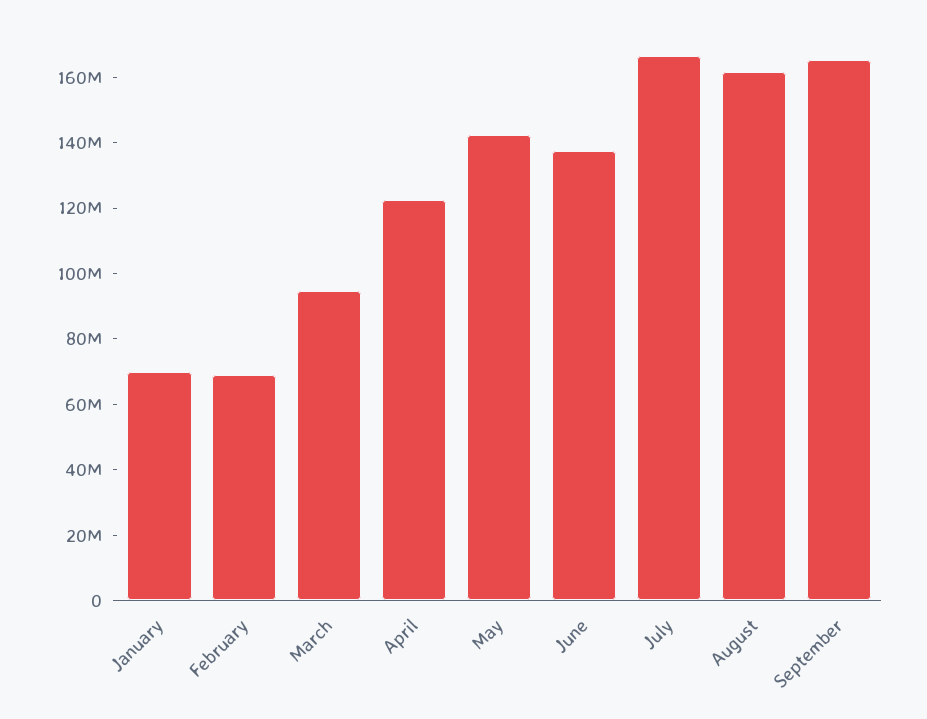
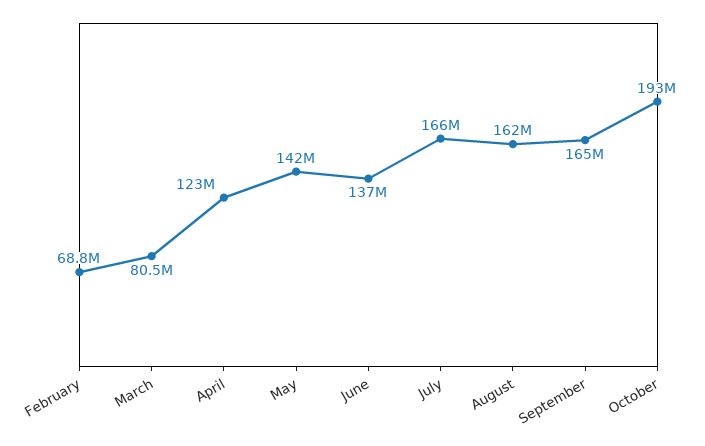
January: 70000000 -> none
March: 95000000 -> 80500000
October: none -> 193000000

